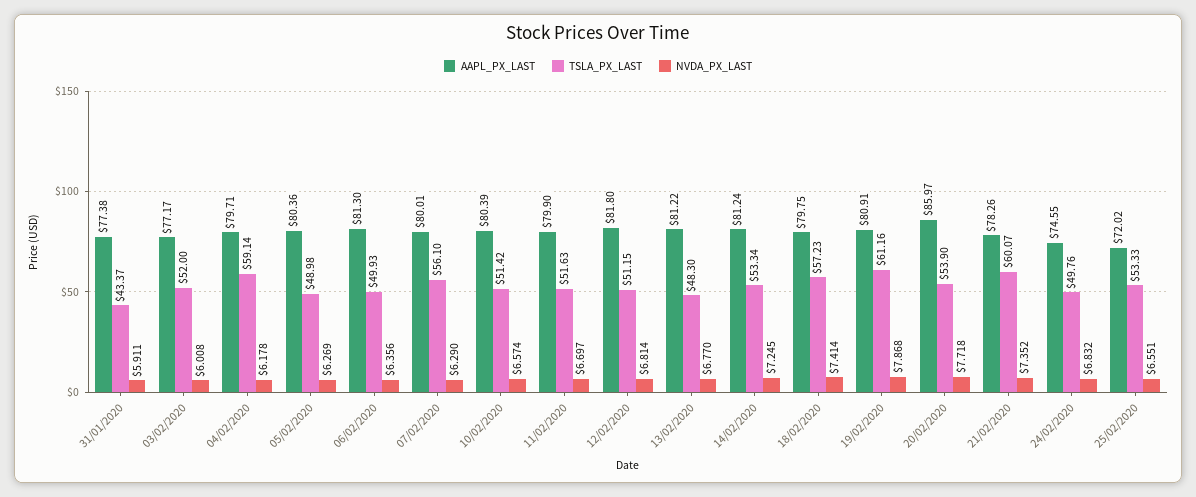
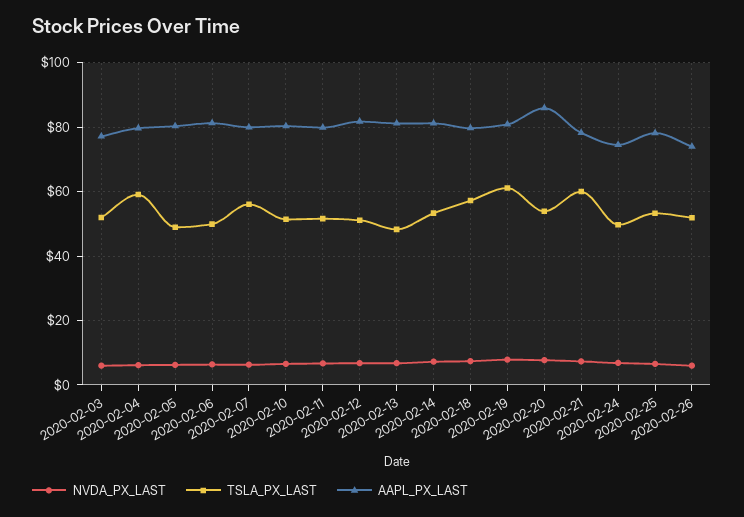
AAPL_PX_LAST, 31/01/2020: 77.38 -> none
TSLA_PX_LAST, 31/01/2020: 43.37 -> none
NVDA_PX_LAST, 31/01/2020: 5.911 -> none
AAPL_PX_LAST, 25/02/2020: 72.02 -> 78
NVDA_PX_LAST, 2020-02-26: none -> 6
TSLA_PX_LAST, 2020-02-26: none -> 52
AAPL_PX_LAST, 2020-02-26: none -> 74

